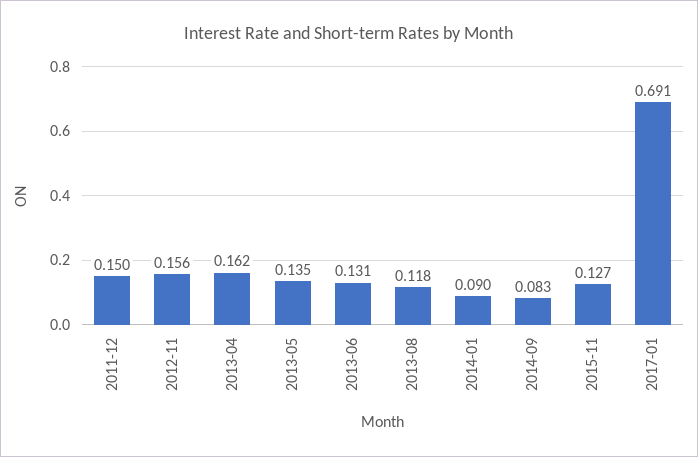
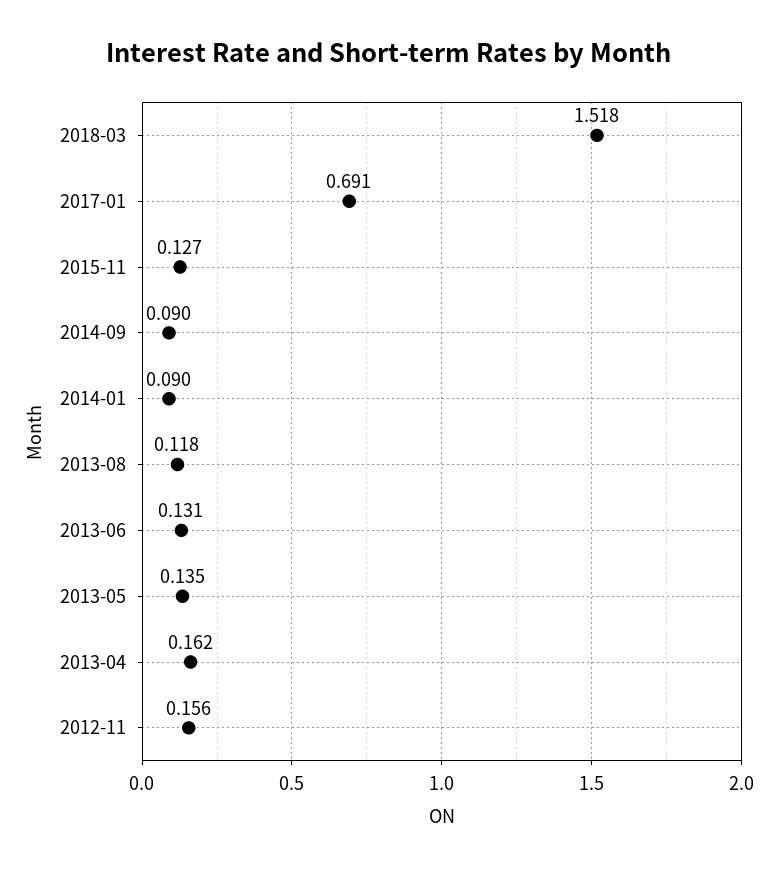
2011-12: 0.15 -> none
2014-09: 0.083 -> 0.09
2018-03: none -> 1.518

